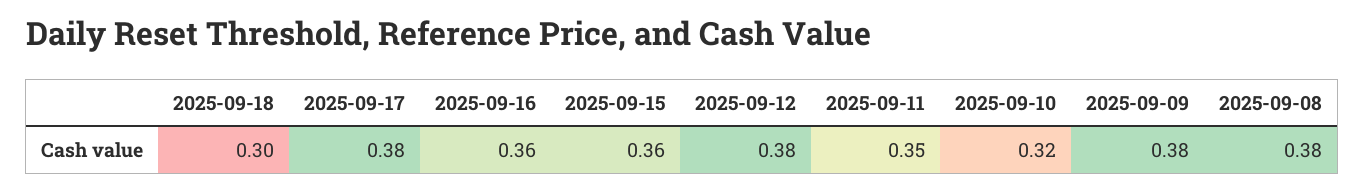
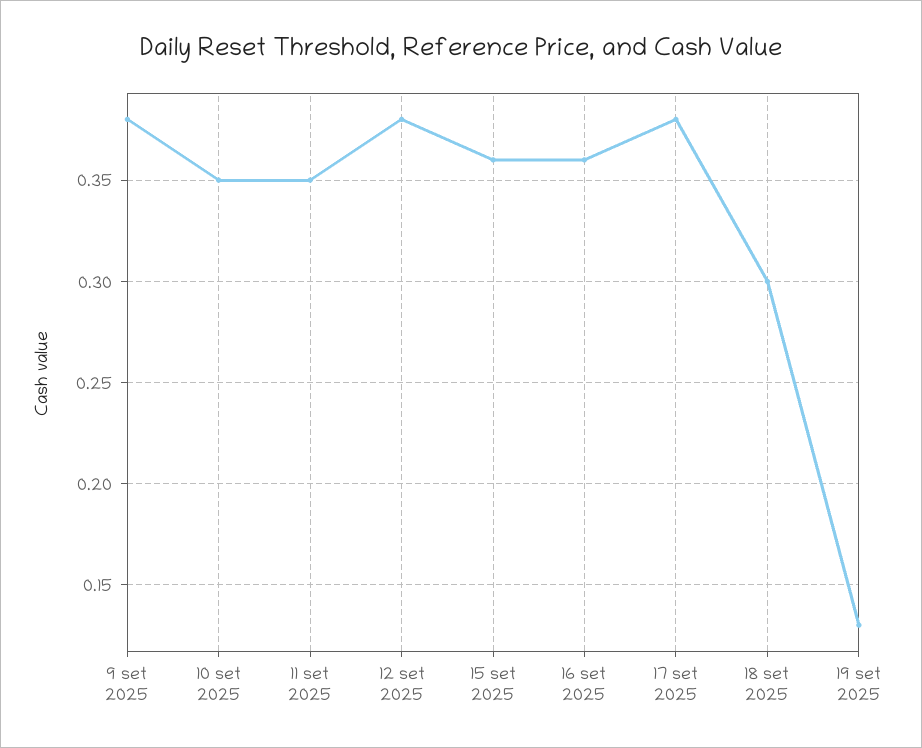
2025-09-10: 0.32 -> 0.35
2025-09-08: 0.38 -> none
19 set 2025: none -> 0.13

